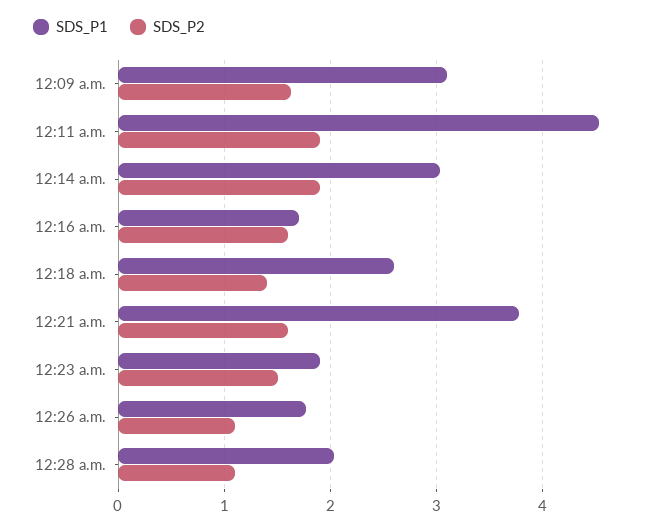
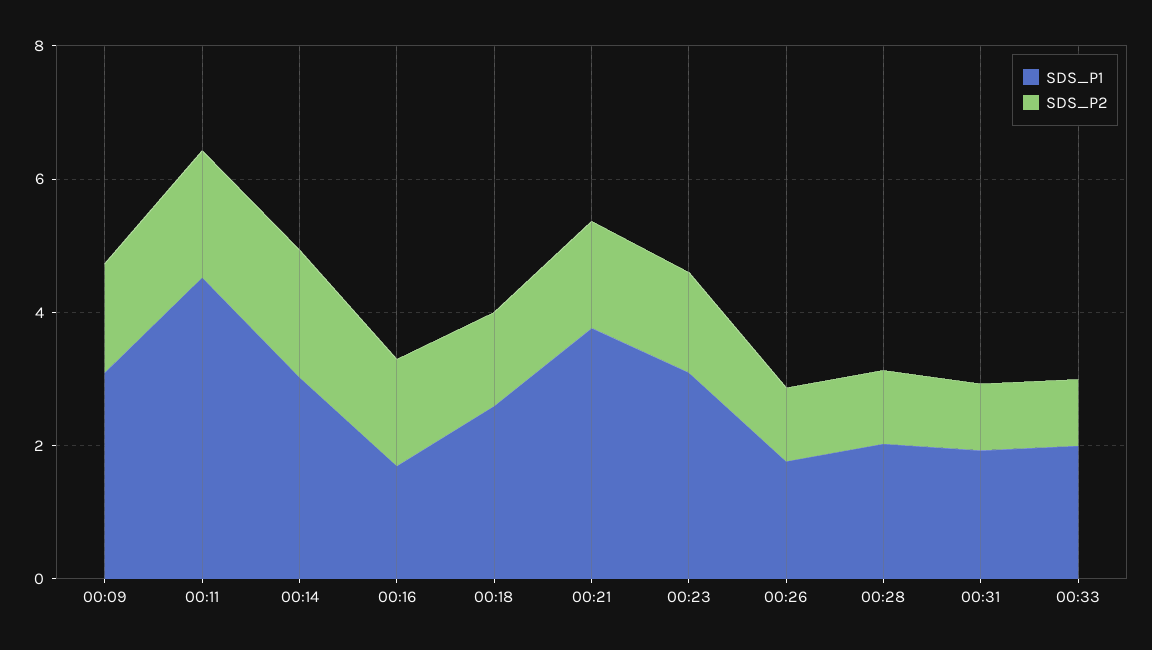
SDS_P1, 12:23 a.m.: 1.9 -> 3
SDS_P1, 00:31: none -> 2
SDS_P2, 00:31: none -> 1
SDS_P1, 00:33: none -> 2
SDS_P2, 00:33: none -> 1

